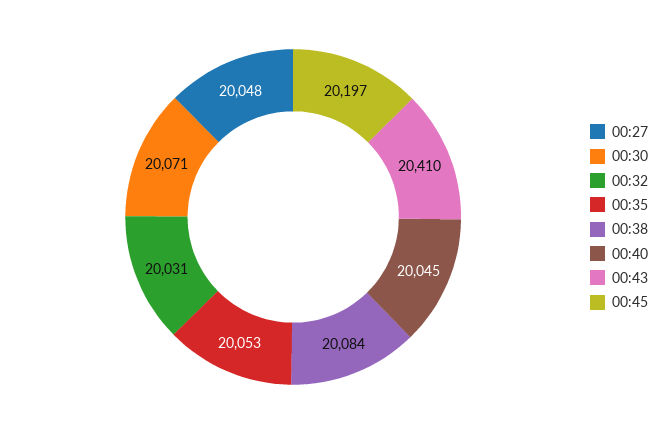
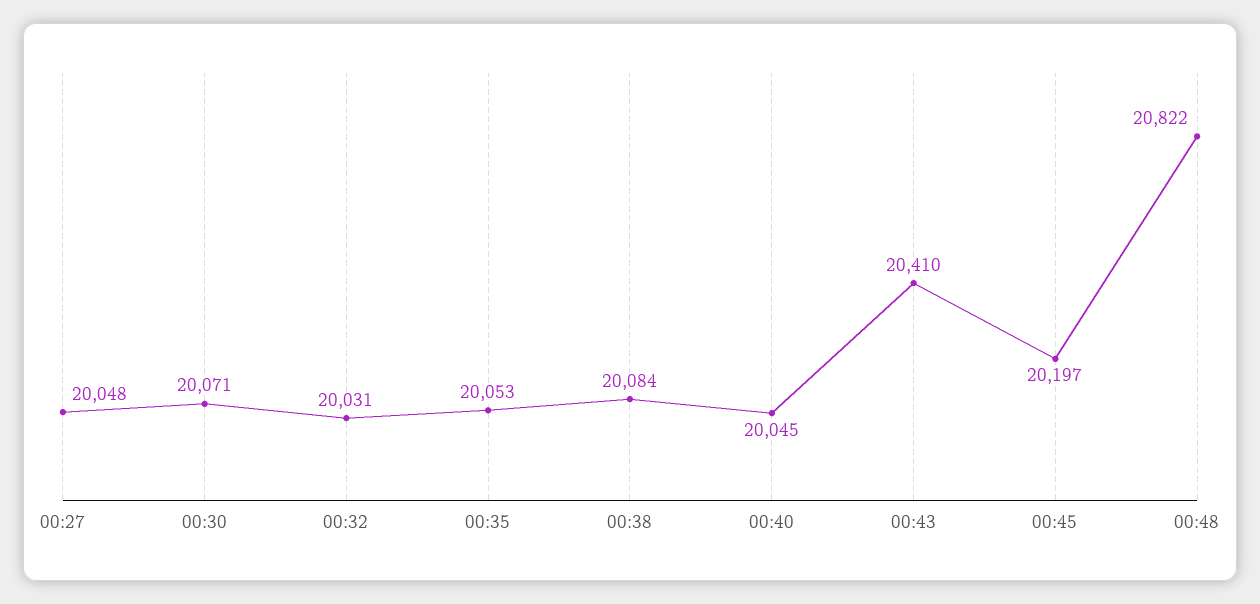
00:48: none -> 20822

